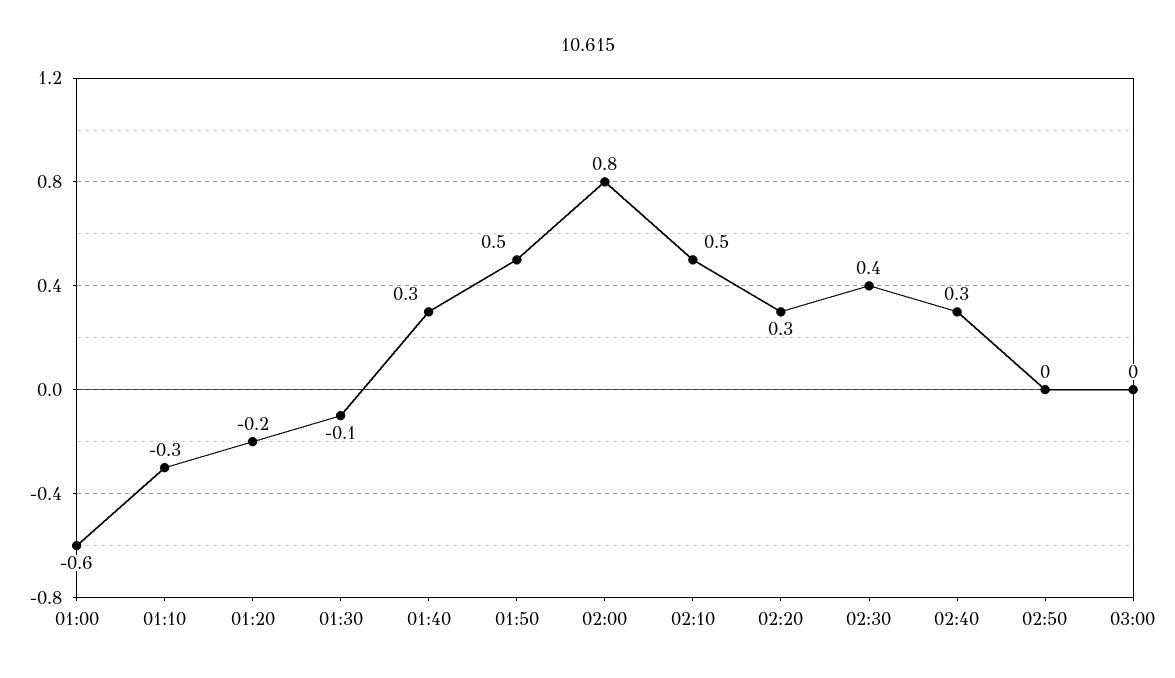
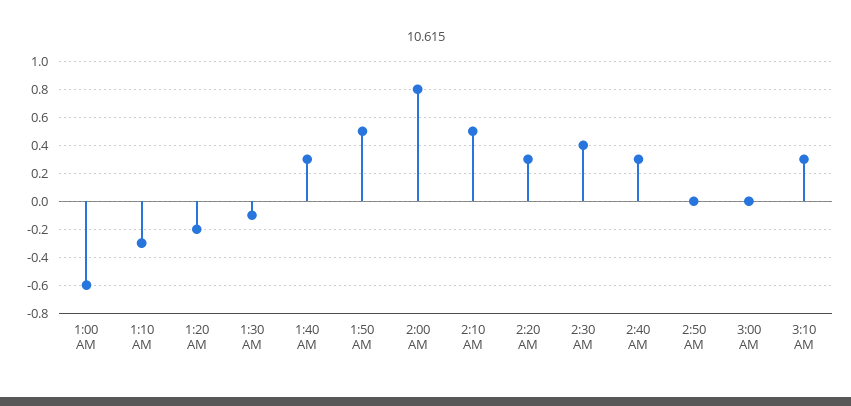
3:10 AM: none -> 0.3

